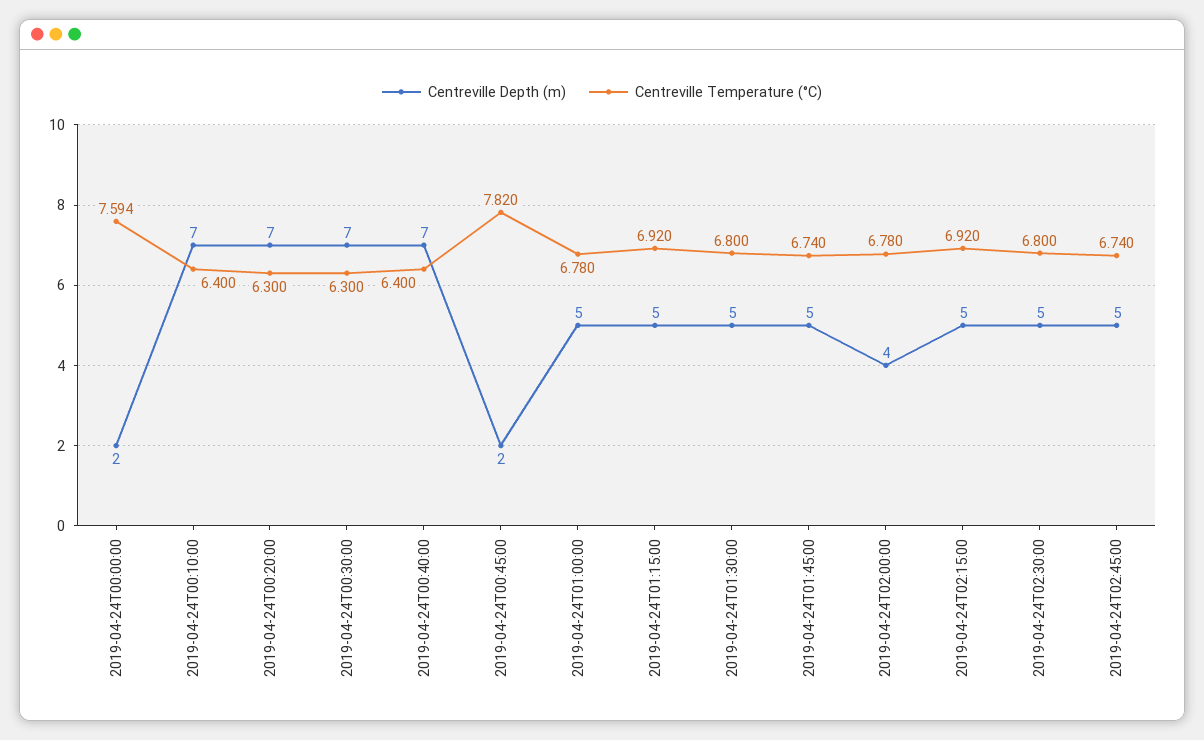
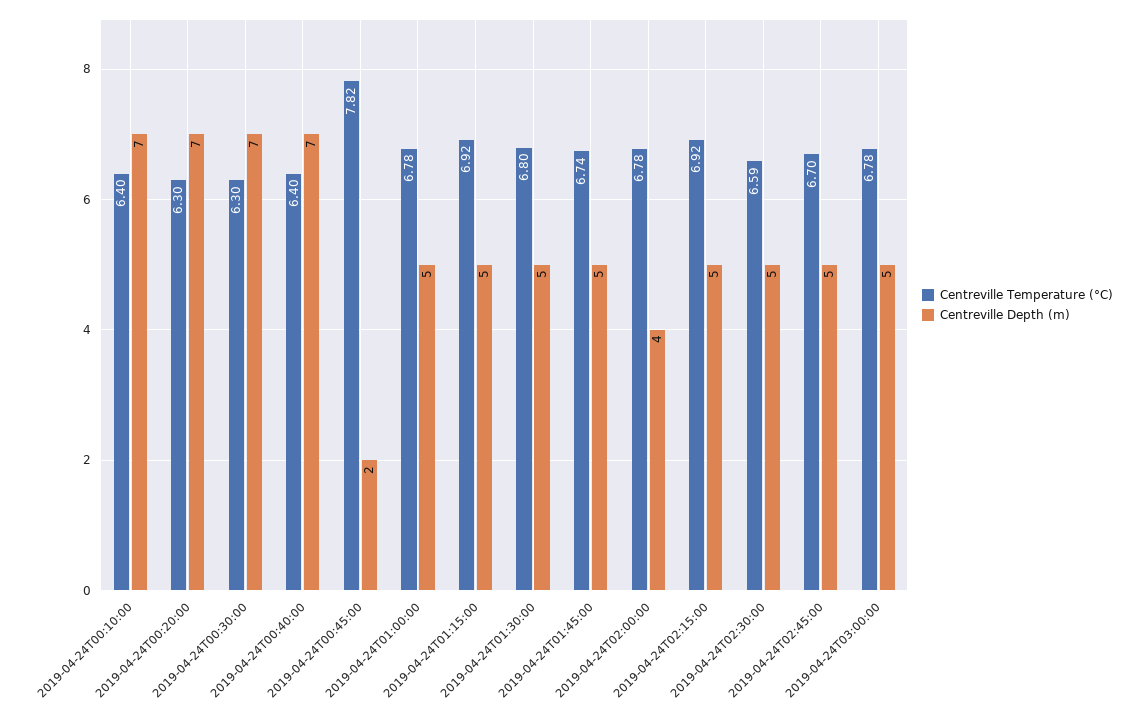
Centreville Depth (m), 2019-04-24T00:00:00: 2 -> none
Centreville Temperature (°C), 2019-04-24T00:00:00: 7.594 -> none
Centreville Temperature (°C), 2019-04-24T02:30:00: 6.8 -> 6.59
Centreville Temperature (°C), 2019-04-24T02:45:00: 6.74 -> 6.7
Centreville Temperature (°C), 2019-04-24T03:00:00: none -> 6.78
Centreville Depth (m), 2019-04-24T03:00:00: none -> 5

